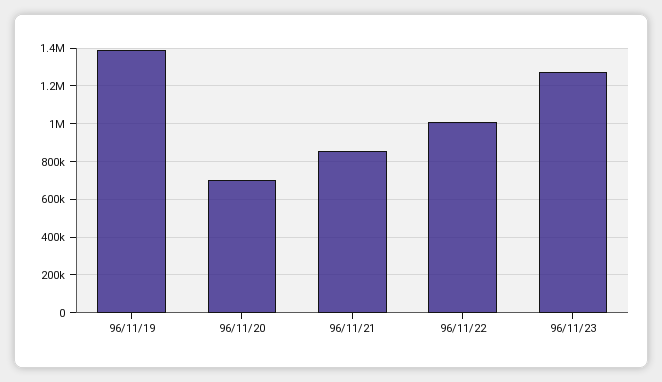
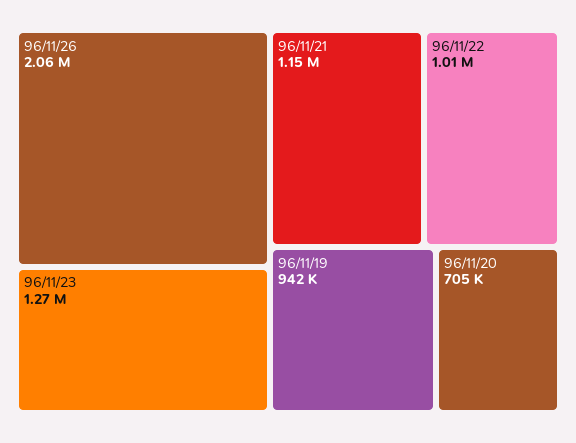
96/11/19: 1400000 -> 942000
96/11/21: 850000 -> 1150000
96/11/26: none -> 2060000

